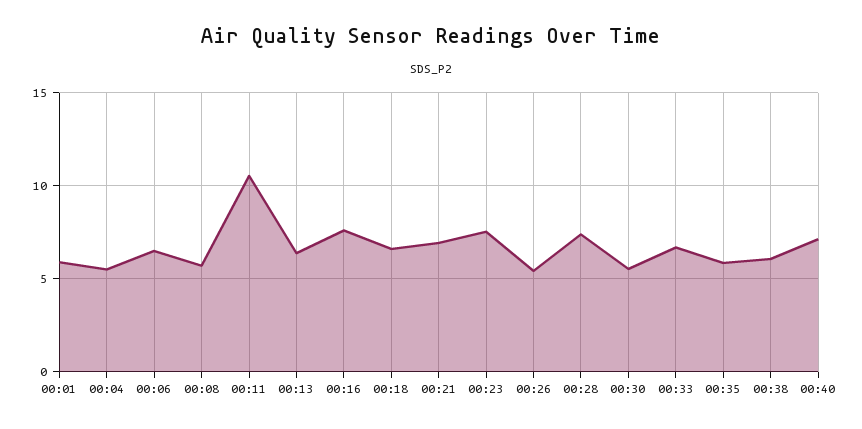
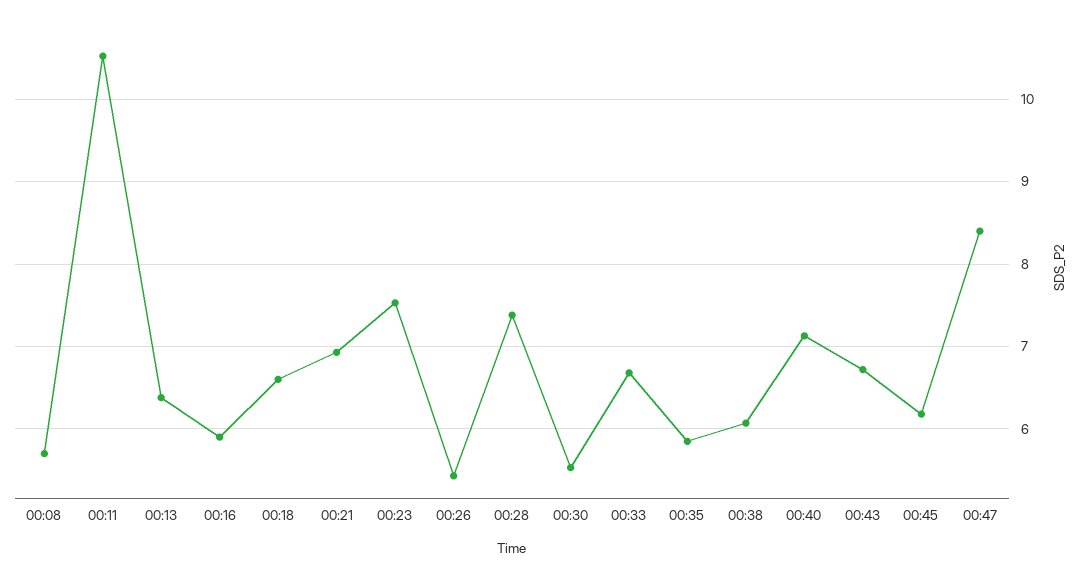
00:01: 6 -> none
00:04: 5.5 -> none
00:06: 6.5 -> none
00:16: 7.5 -> 5.9
00:43: none -> 6.7
00:45: none -> 6.2
00:47: none -> 8.4

